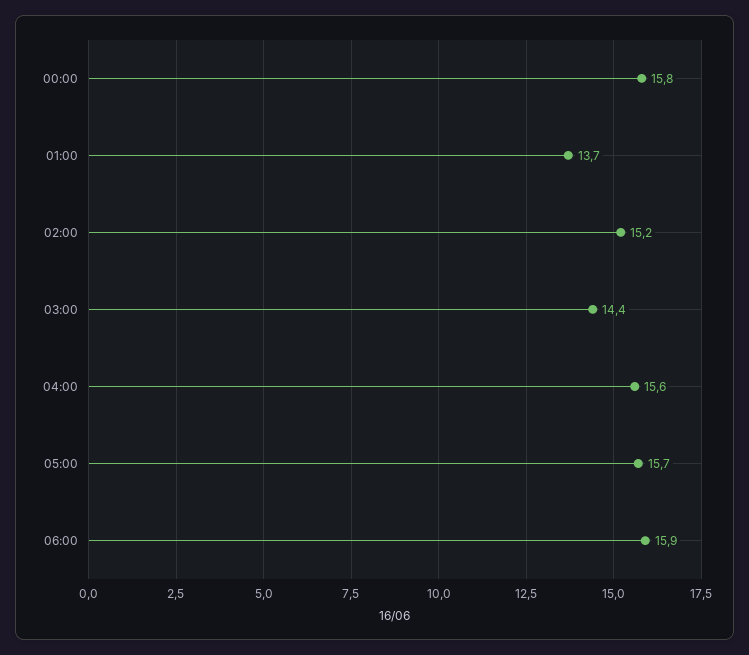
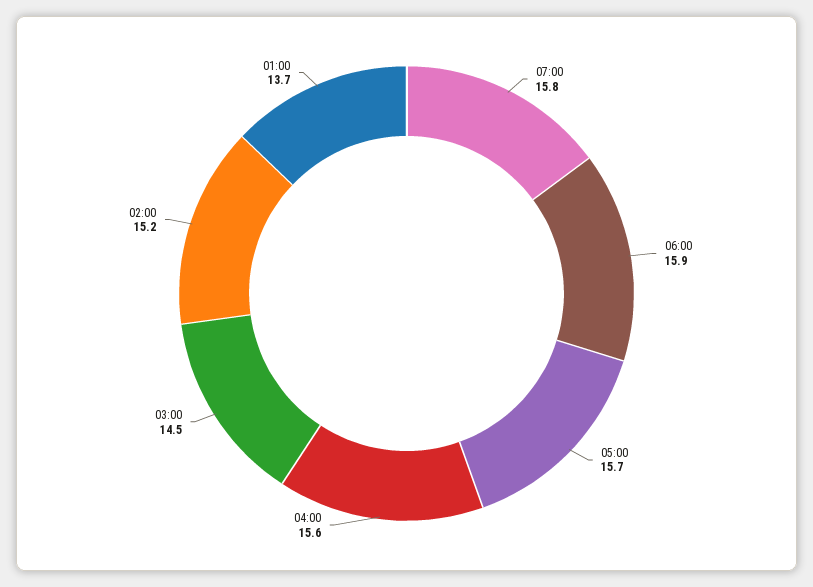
00:00: 15.8 -> none
03:00: 14.4 -> 14.5
07:00: none -> 15.8

